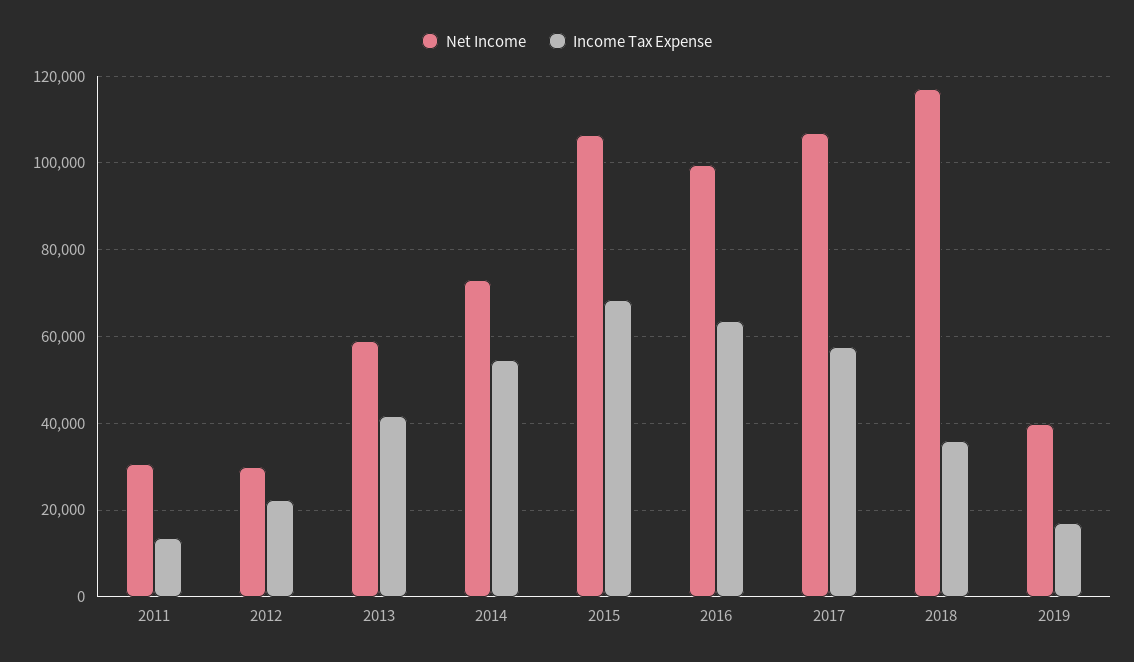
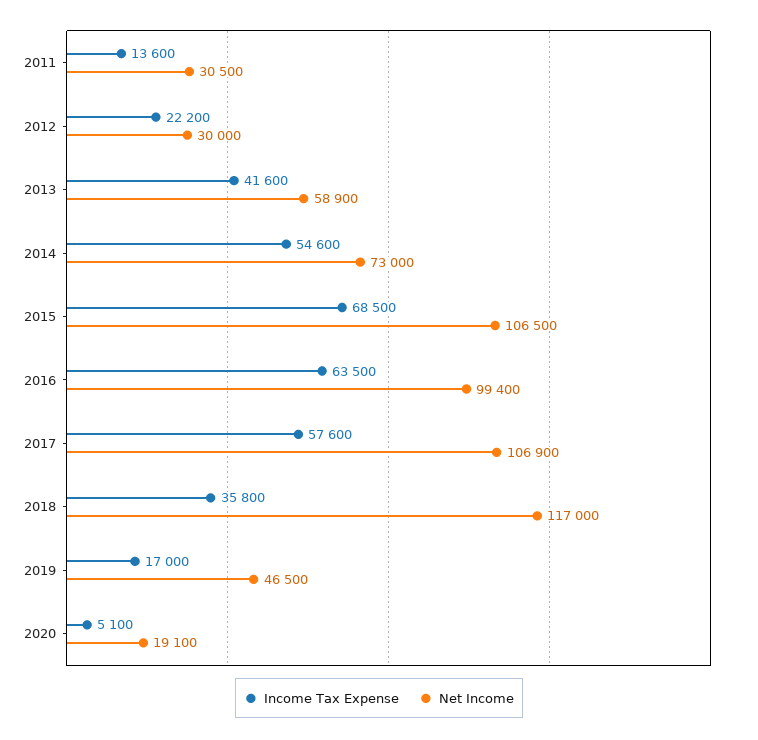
Net Income, 2019: 40000 -> 46500
Income Tax Expense, 2020: none -> 5100
Net Income, 2020: none -> 19100

